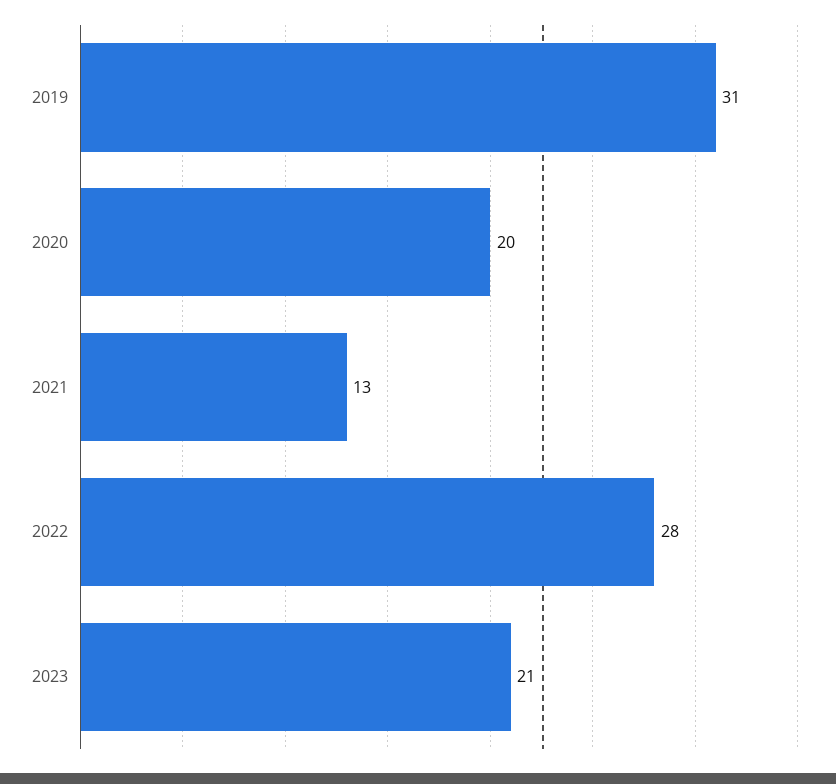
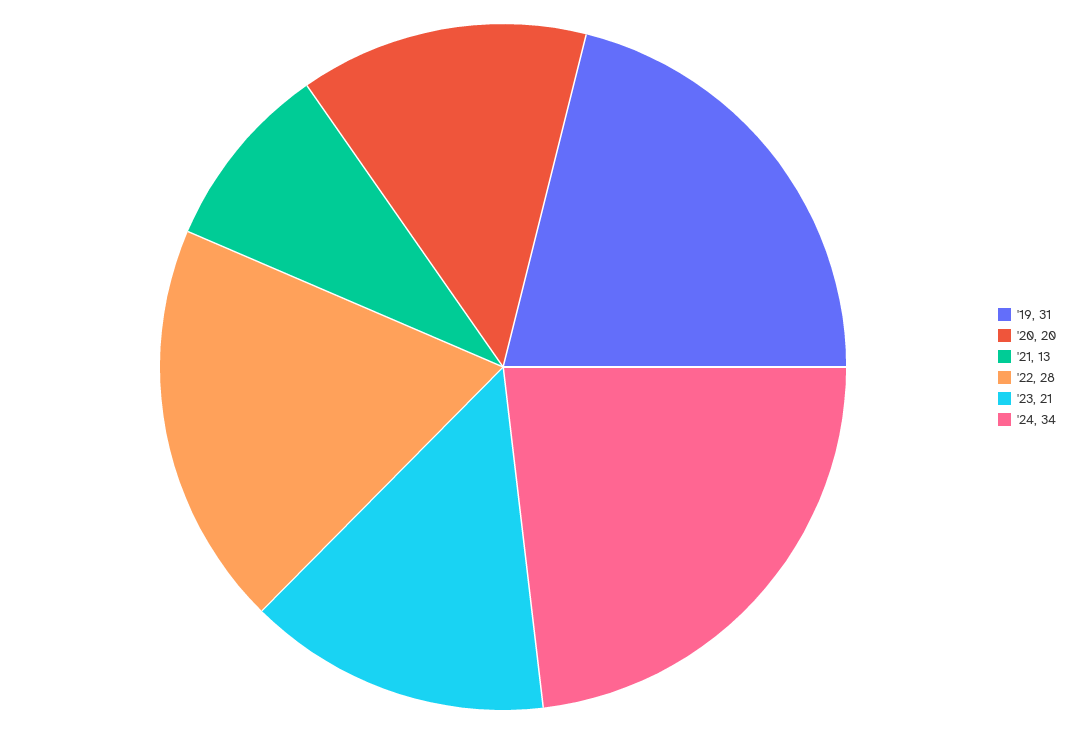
'24: none -> 34

